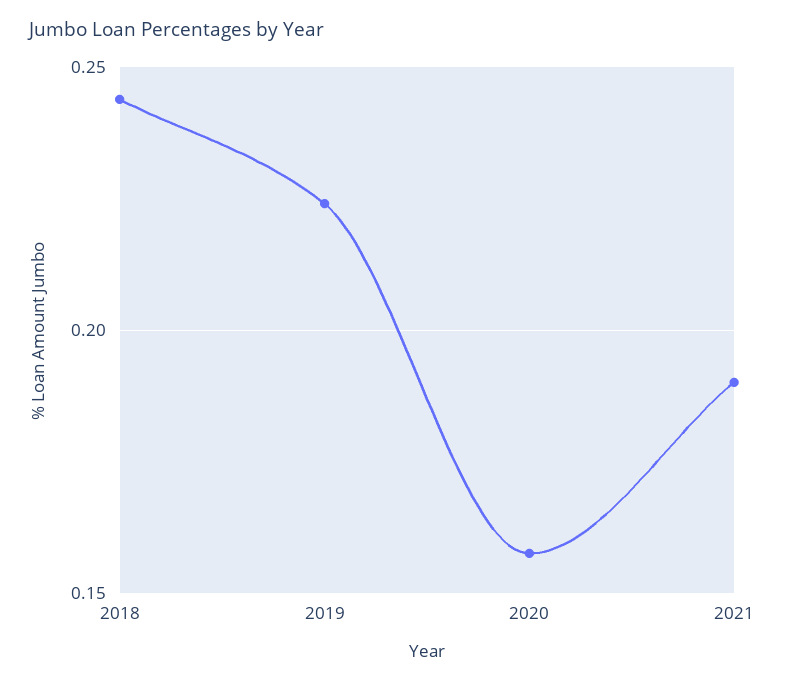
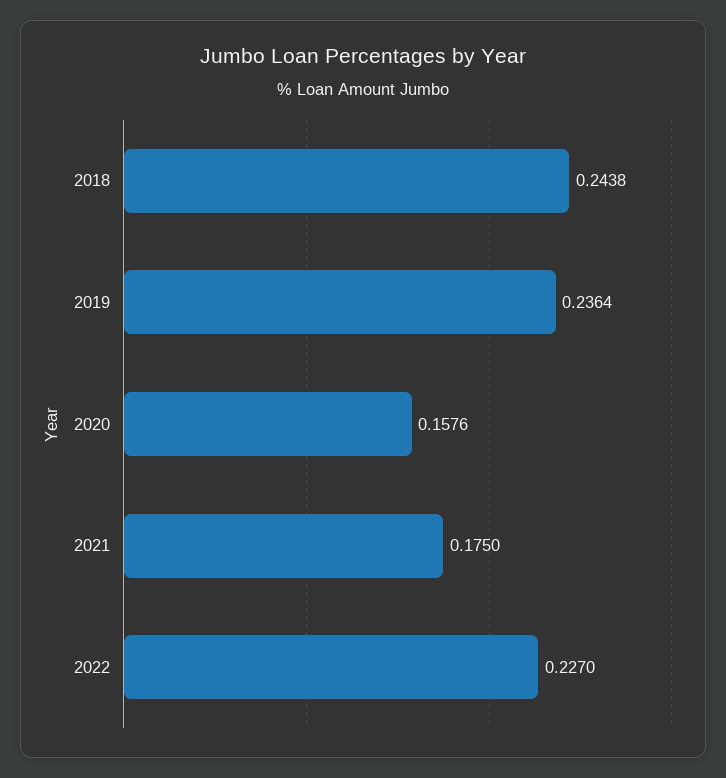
2019: 0.225 -> 0.2364
2021: 0.19 -> 0.175
2022: none -> 0.227

